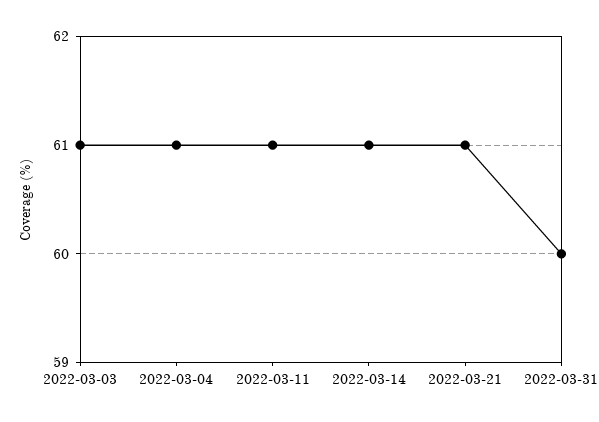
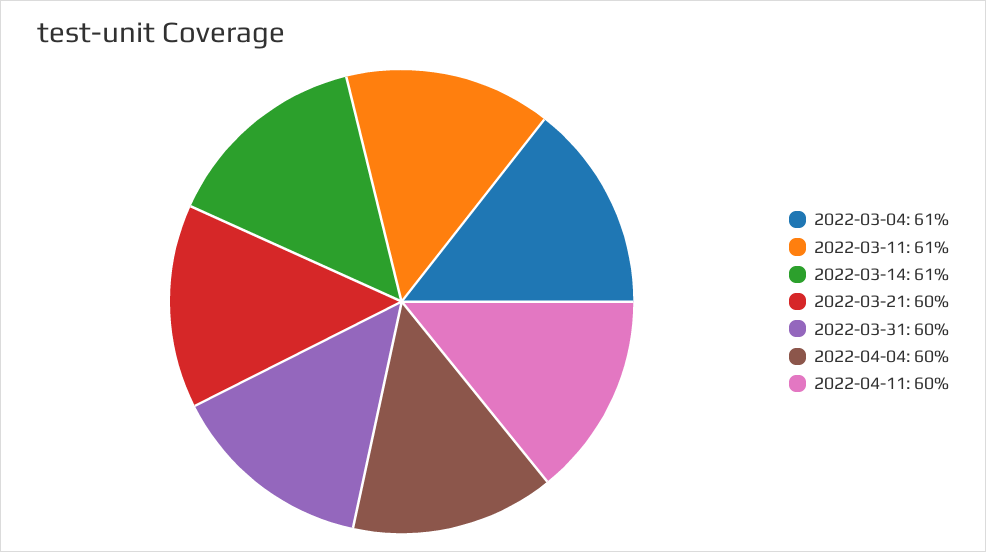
2022-03-03: 61 -> none
2022-03-21: 61 -> 60
2022-04-04: none -> 60
2022-04-11: none -> 60

